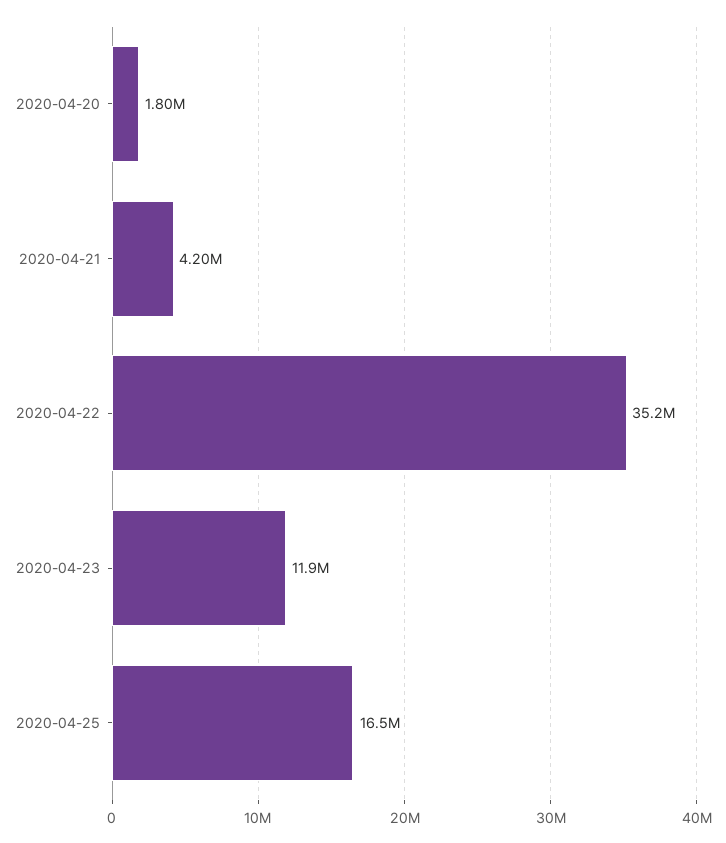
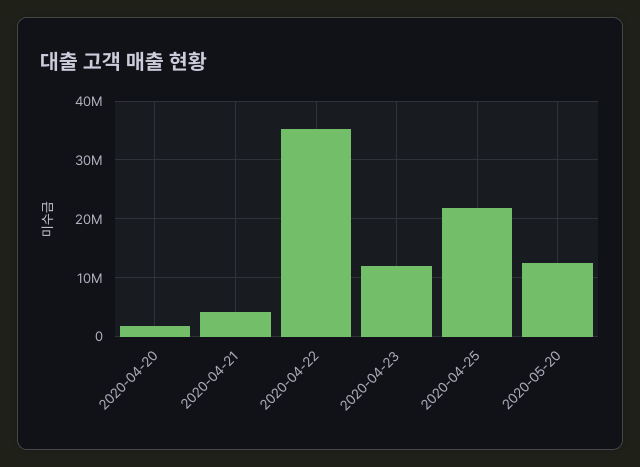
2020-04-25: 16500000 -> 22000000
2020-05-20: none -> 12000000

